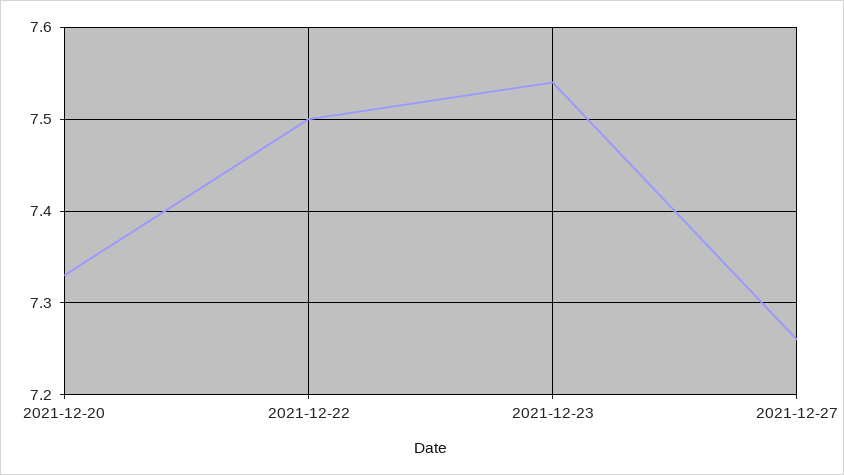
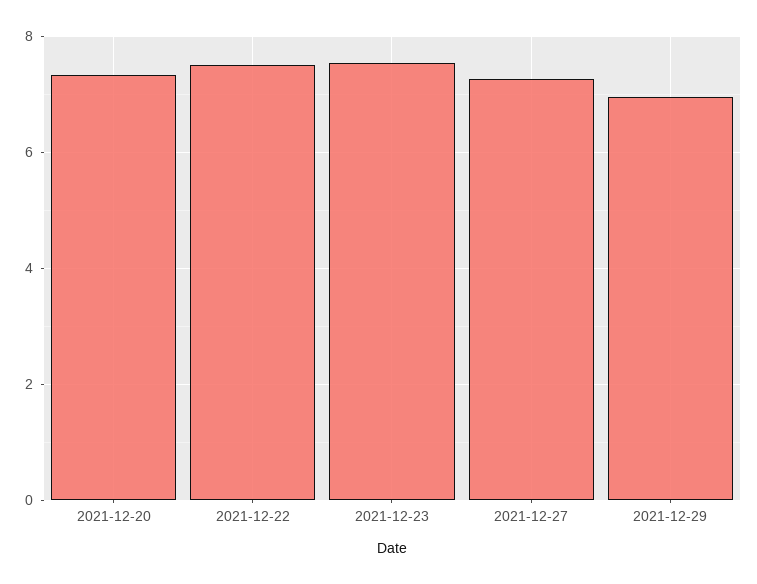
2021-12-29: none -> 7

